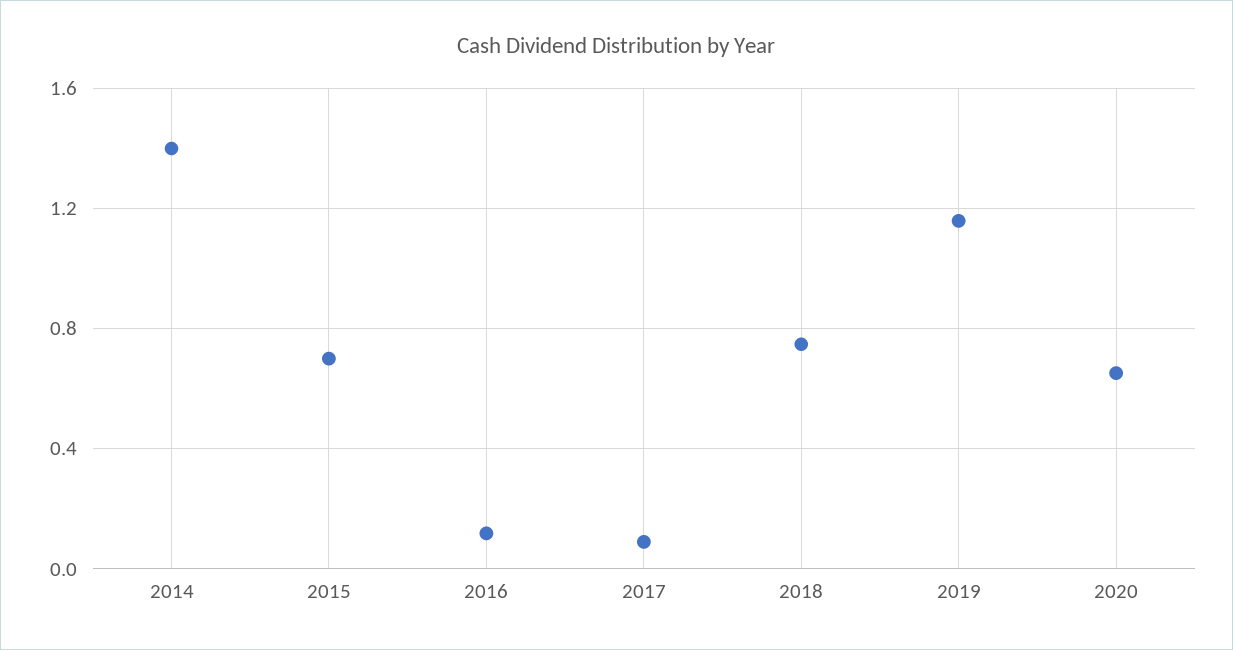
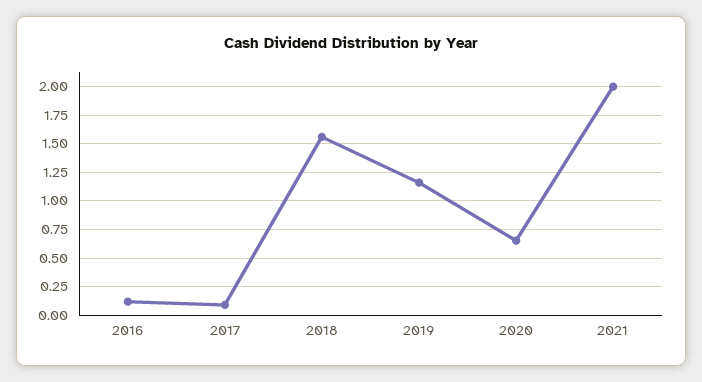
2014: 1.4 -> none
2015: 0.7 -> none
2018: 0.75 -> 1.5
2021: none -> 2

